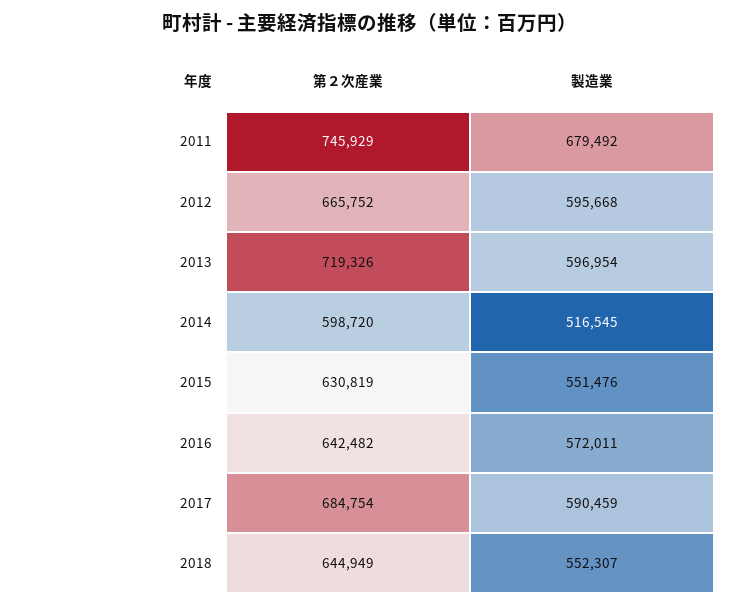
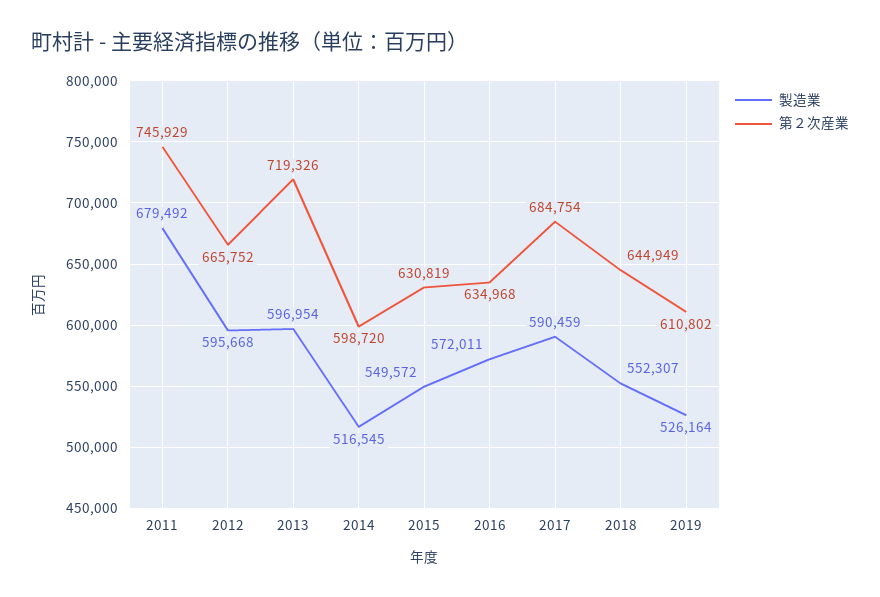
製造業, 2015: 551476 -> 549572
第２次産業, 2016: 642482 -> 634968
製造業, 2019: none -> 526164
第２次産業, 2019: none -> 610802

